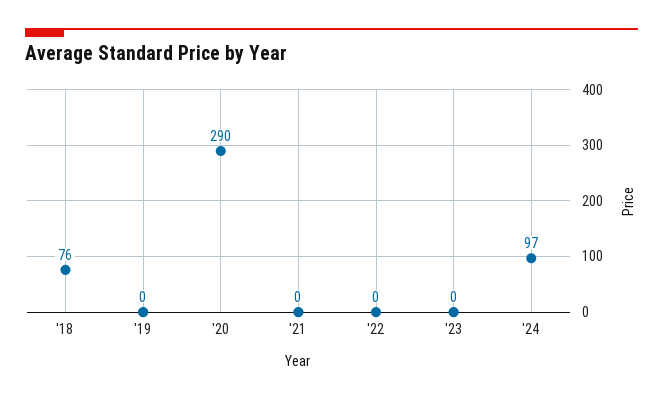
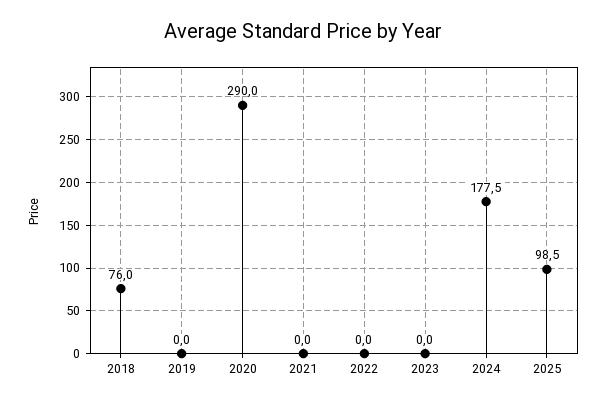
'24: 97 -> 177.5
2025: none -> 98.5

